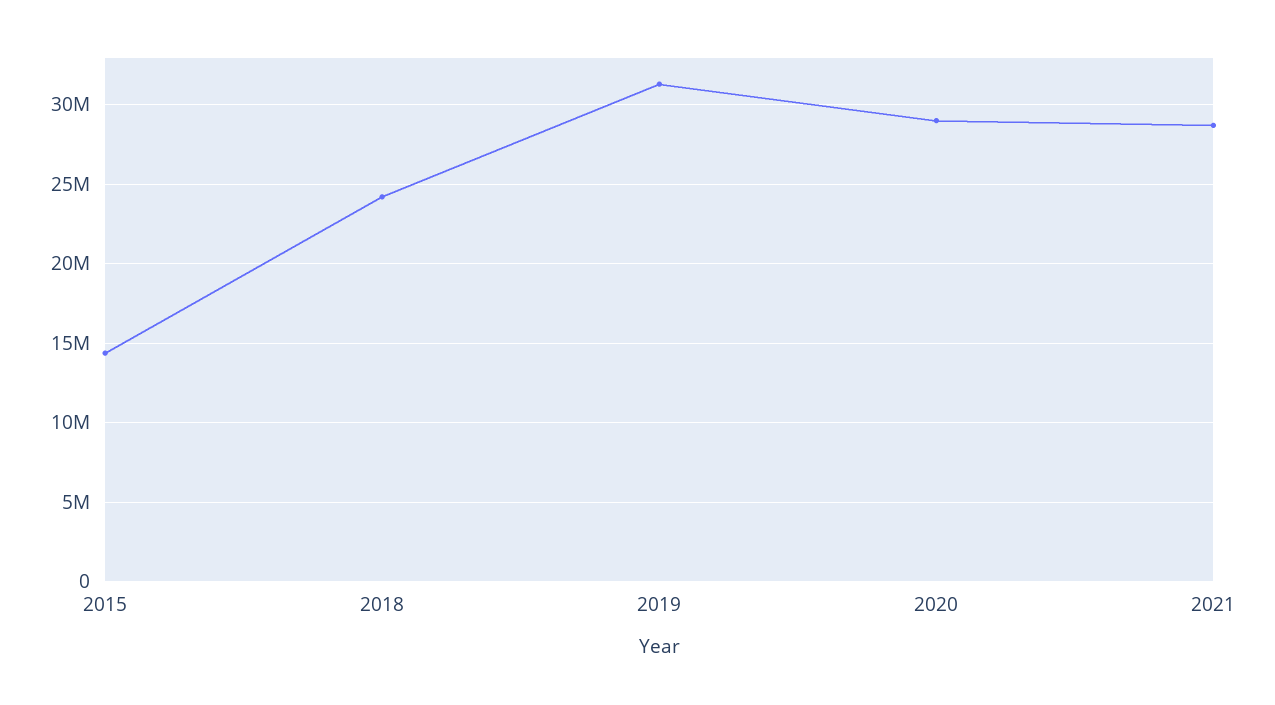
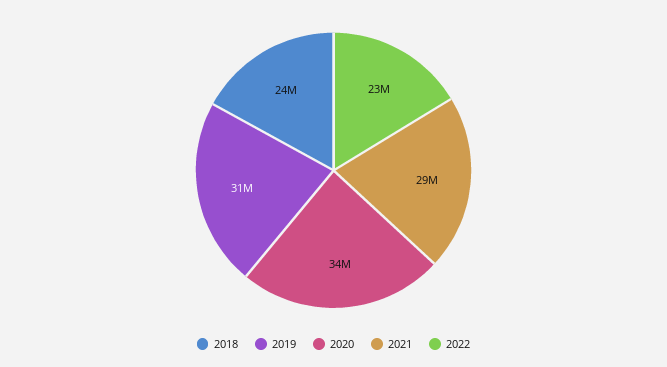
2015: 14500000 -> none
2020: 29000000 -> 34000000
2022: none -> 23000000

